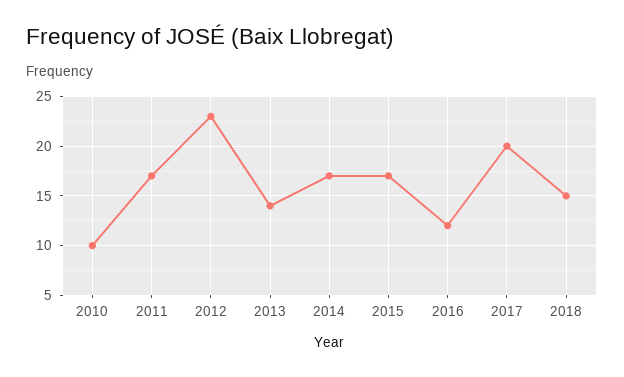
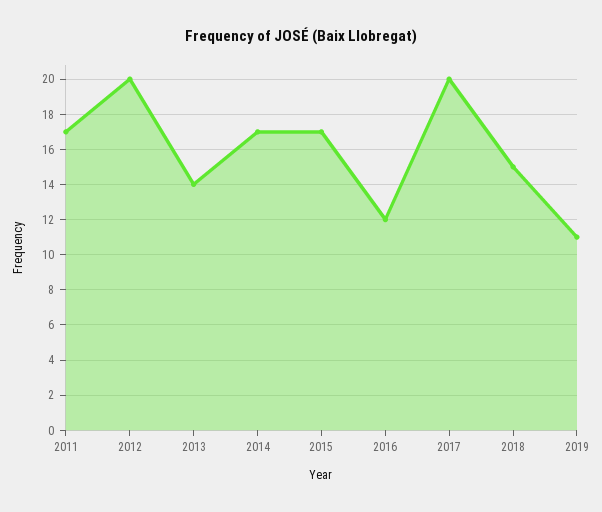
2010: 10 -> none
2012: 23 -> 20
2019: none -> 11

